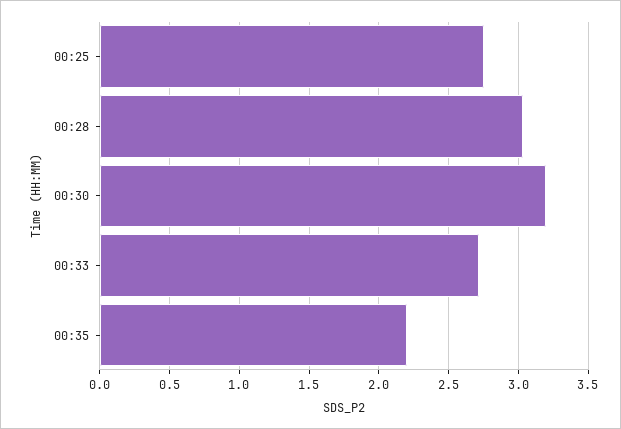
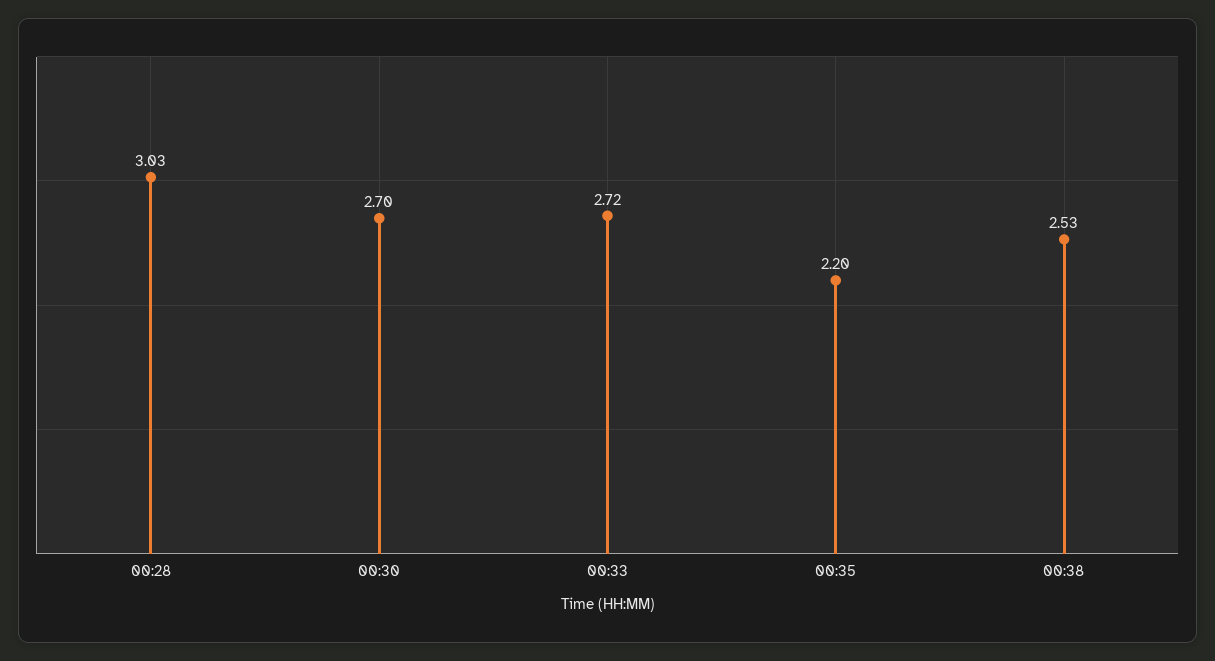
00:25: 2.75 -> none
00:30: 3.2 -> 2.7
00:38: none -> 2.53

